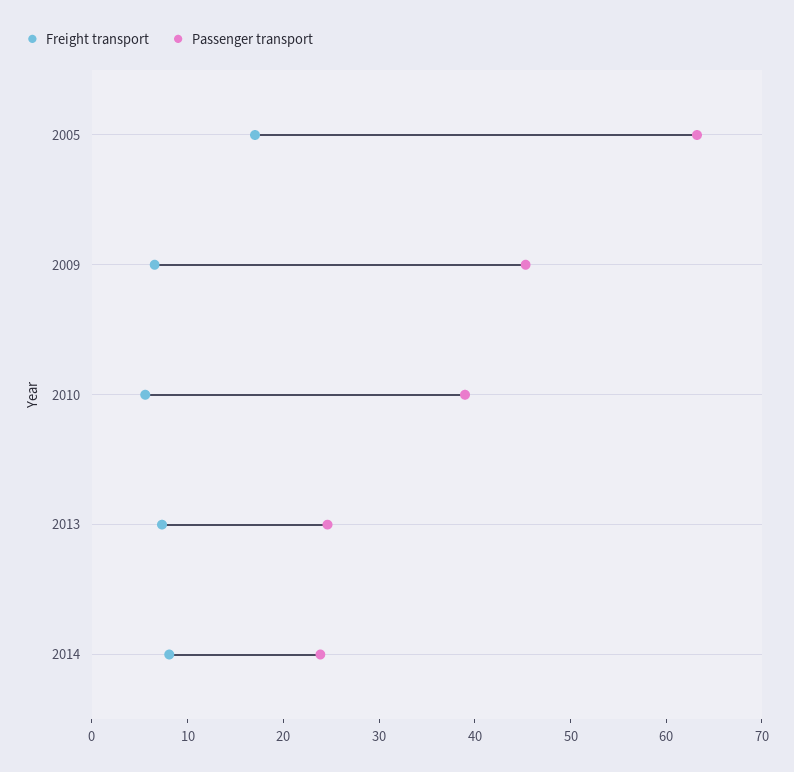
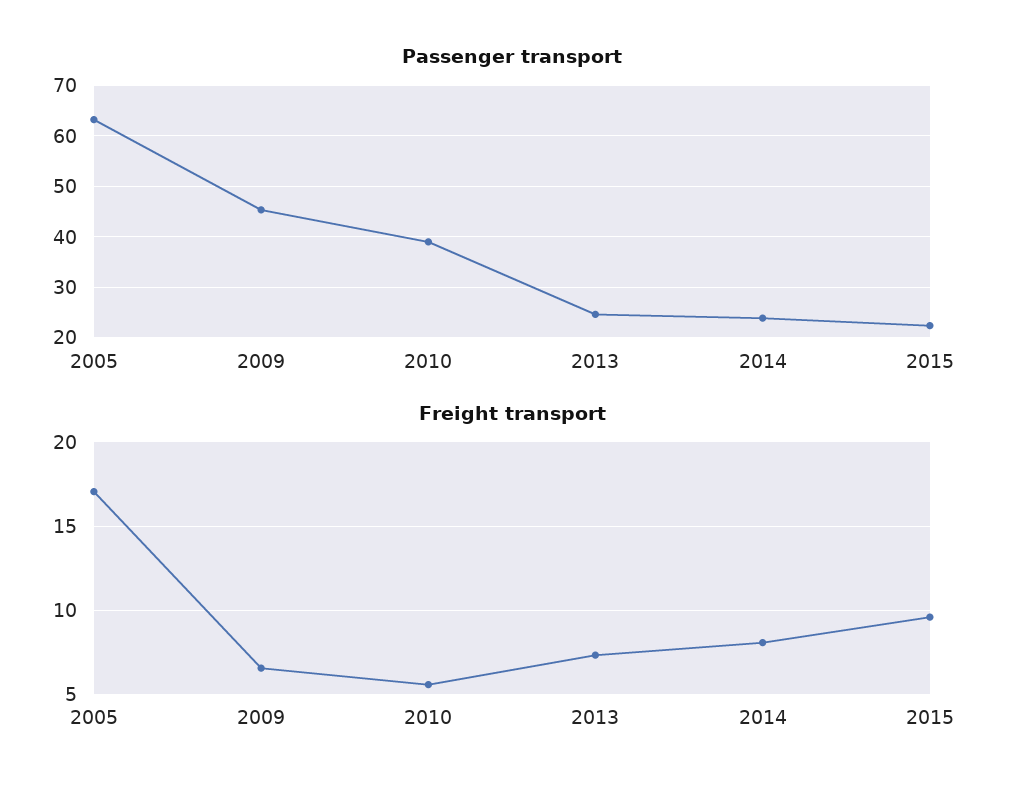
Passenger transport, 2015: none -> 22
Freight transport, 2015: none -> 9.5

